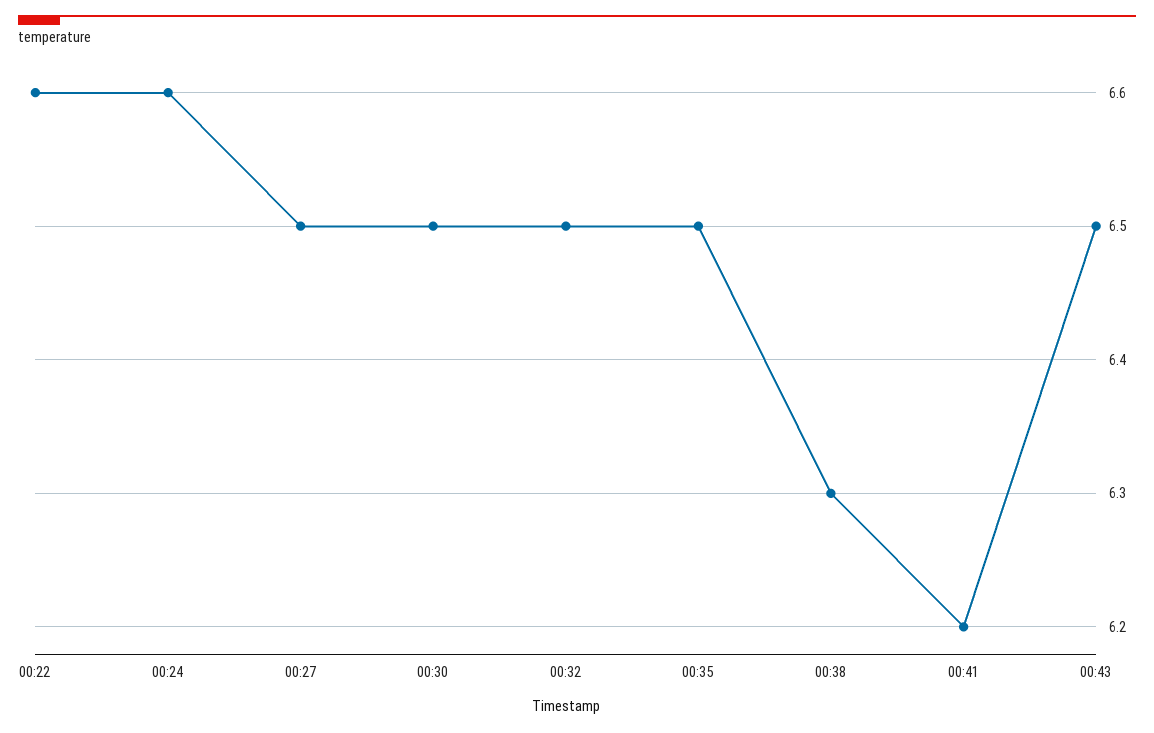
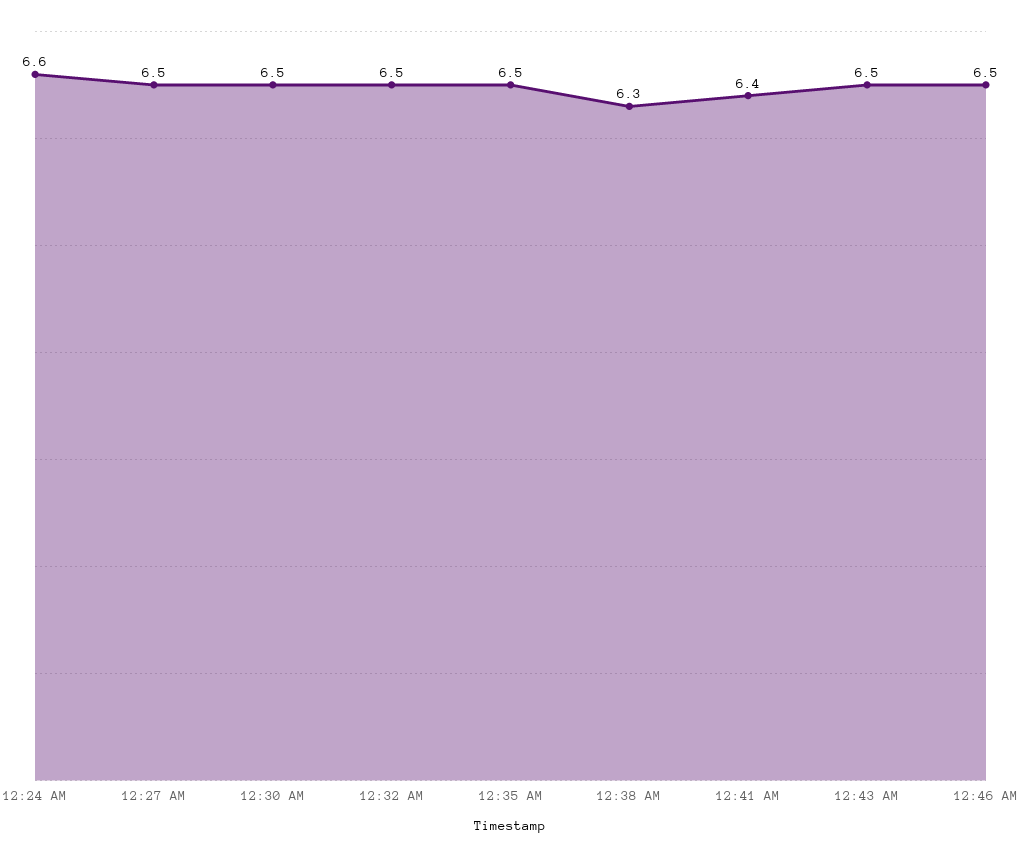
00:22: 6.6 -> none
00:41: 6.2 -> 6.4
12:46 AM: none -> 6.5

